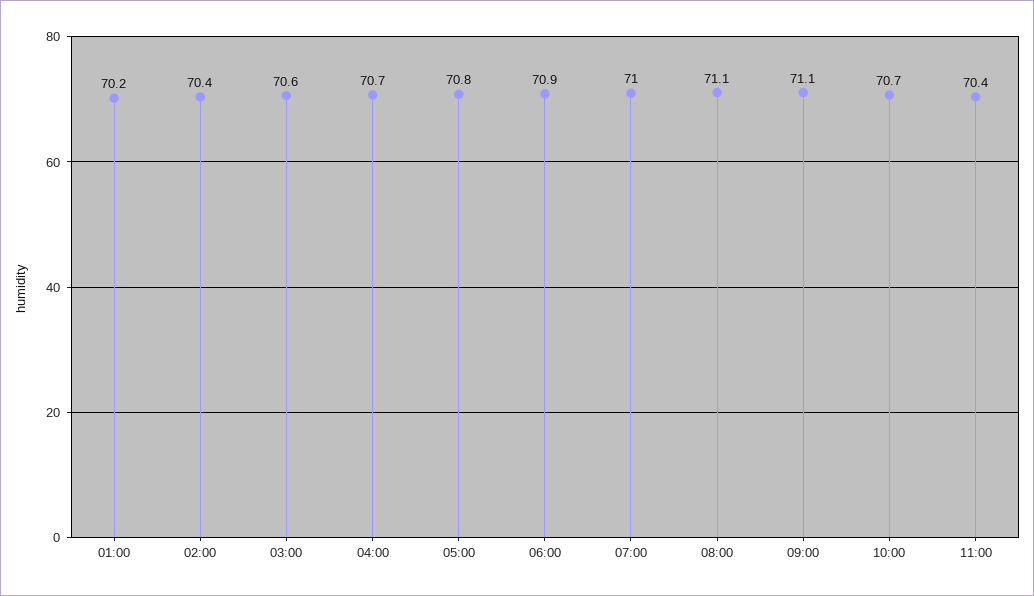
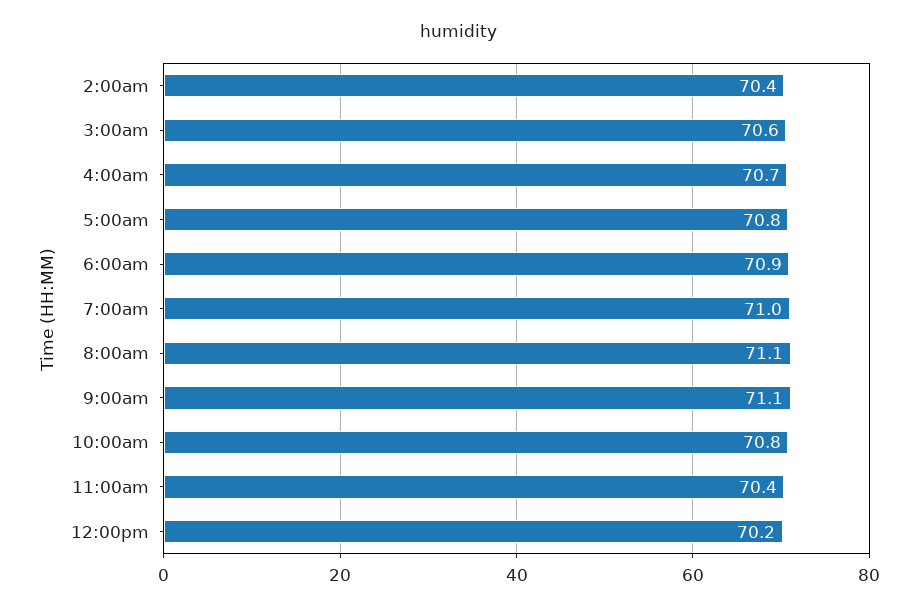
01:00: 70.2 -> none
10:00: 70.7 -> 70.8
12:00pm: none -> 70.2

